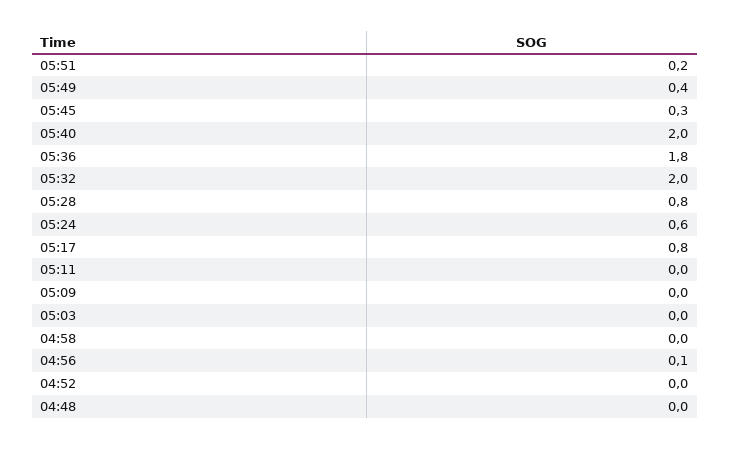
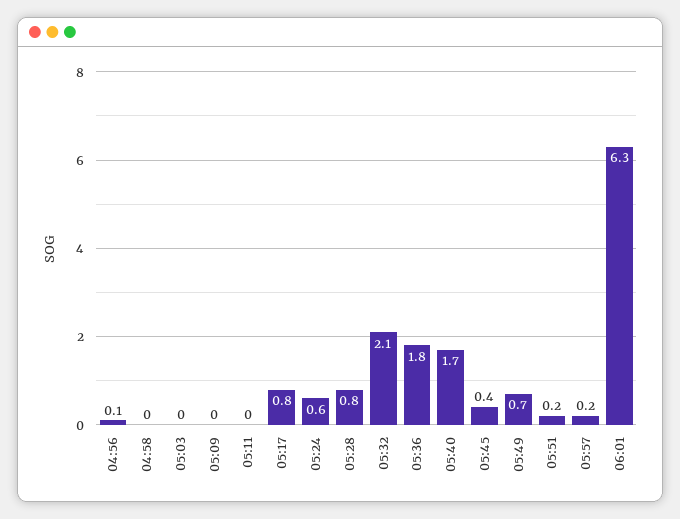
05:49: 0.4 -> 0.7
05:45: 0.3 -> 0.4
05:40: 2 -> 1.7
05:32: 2 -> 2.1
04:52: 0 -> none
04:48: 0 -> none
05:57: none -> 0.2
06:01: none -> 6.3

